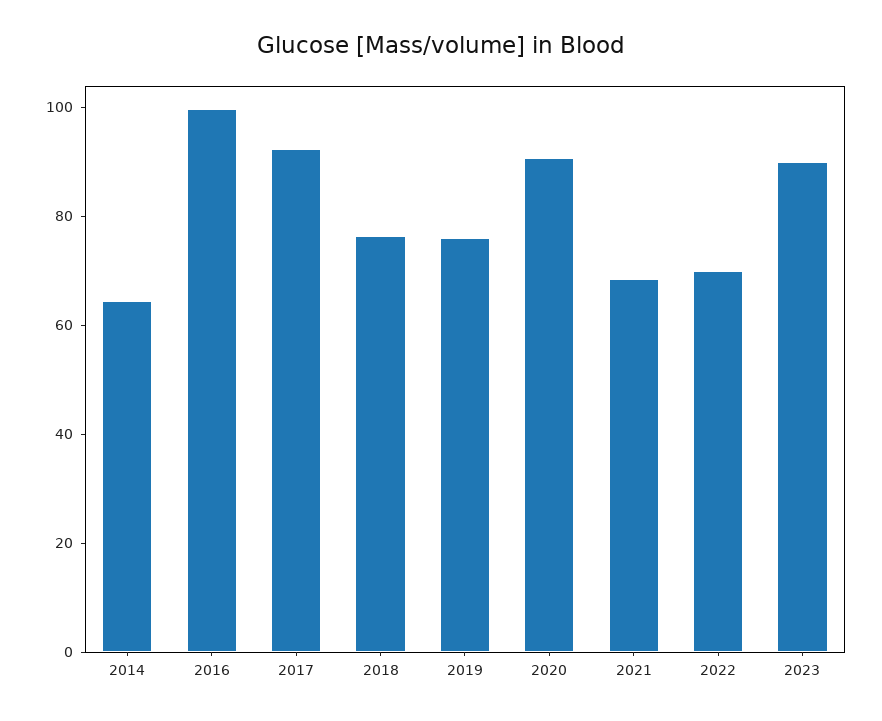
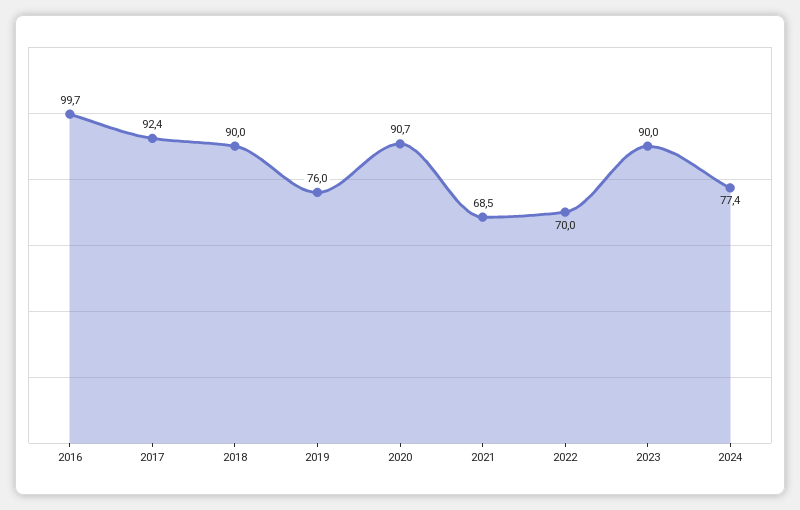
2014: 65 -> none
2018: 75 -> 90
2024: none -> 77.4

